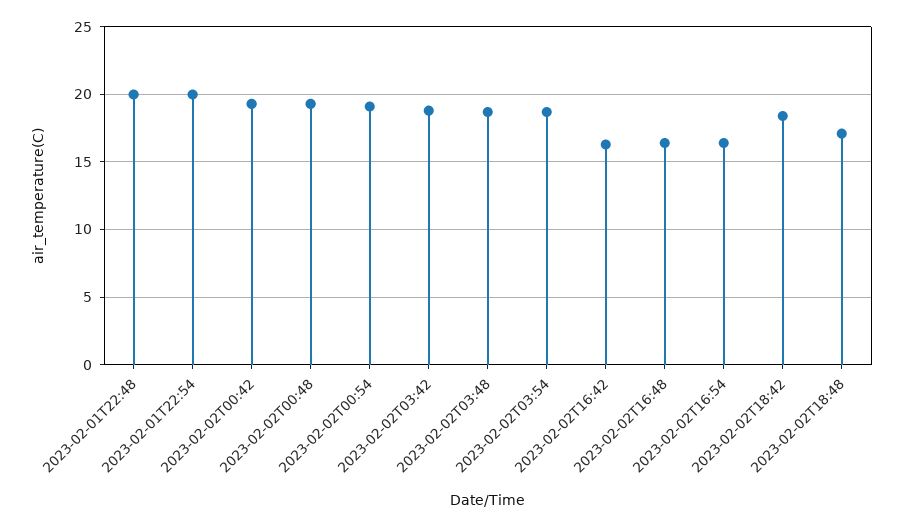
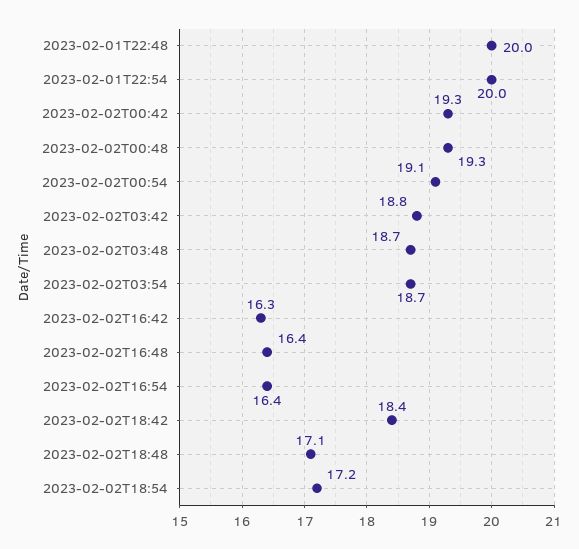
2023-02-02T18:54: none -> 17.2

